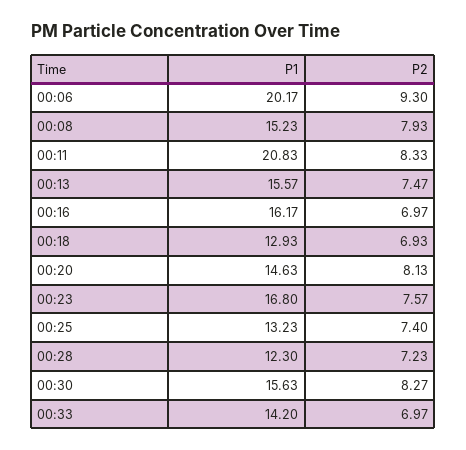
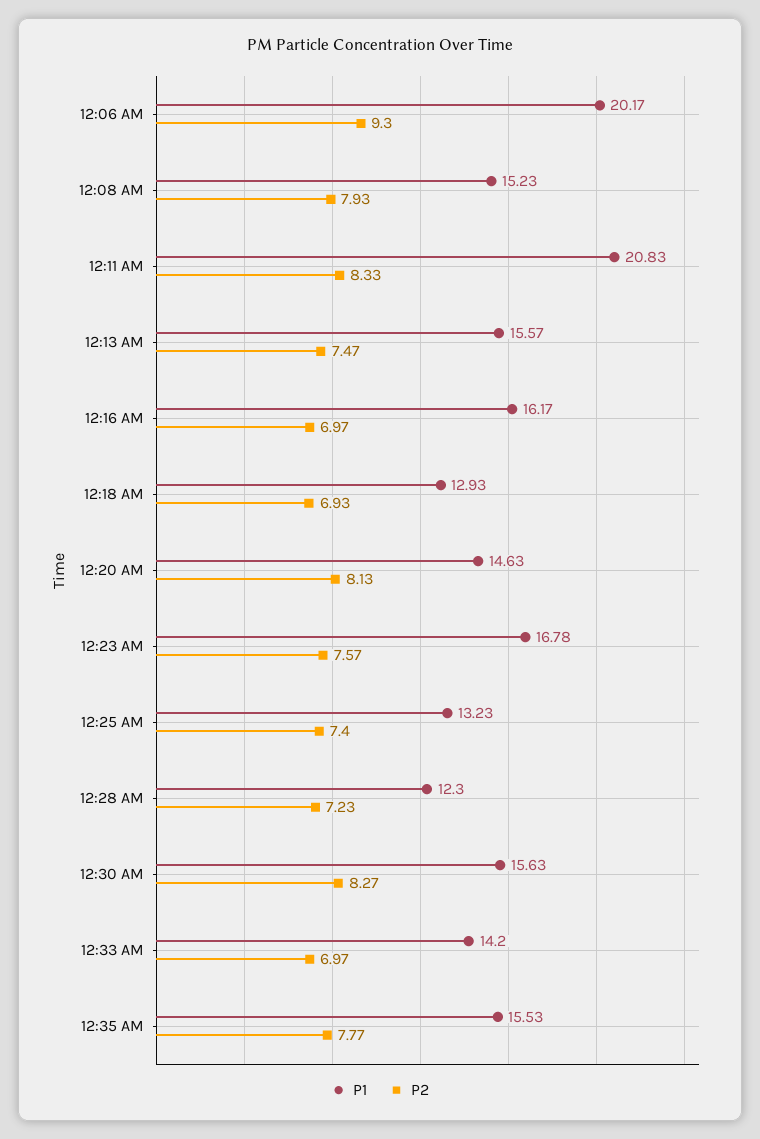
P1, 00:23: 16.8 -> 16.78
P1, 12:35 AM: none -> 15.53
P2, 12:35 AM: none -> 7.77

